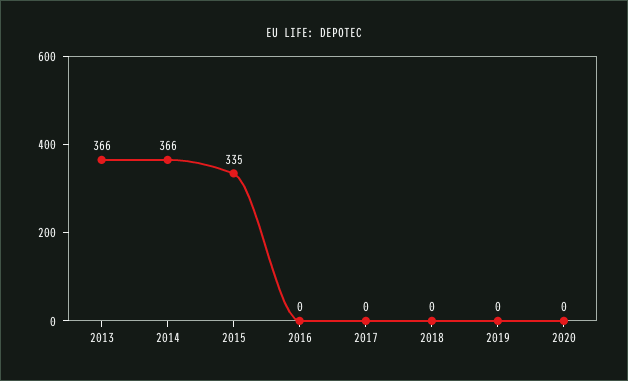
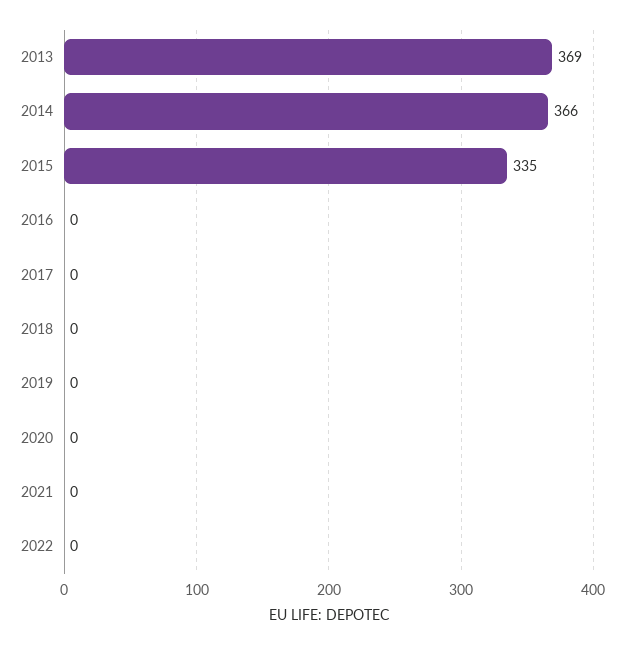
2013: 366 -> 369
2021: none -> 0
2022: none -> 0

